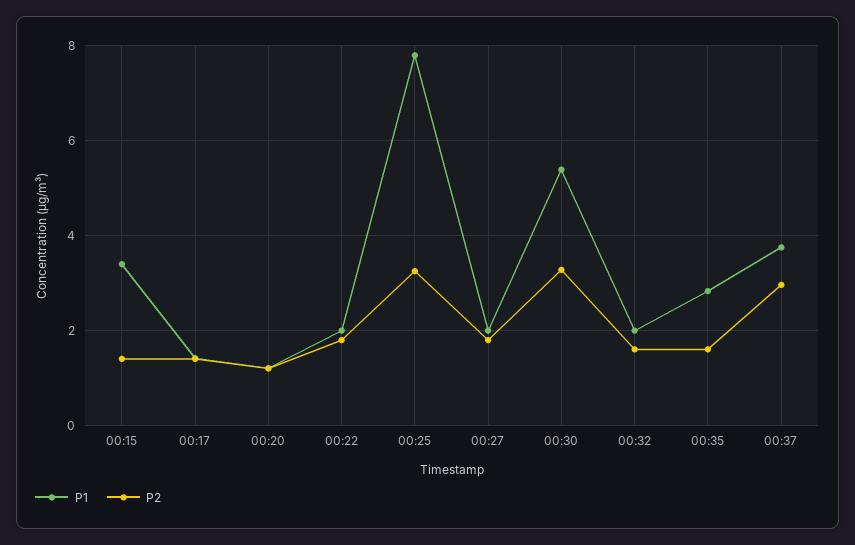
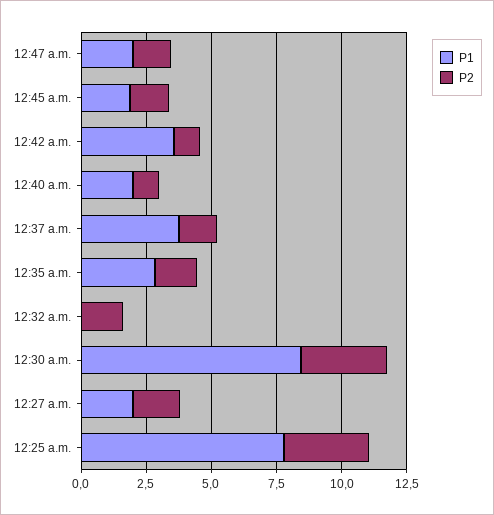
P1, 00:15: 3.4 -> none
P2, 00:15: 1.4 -> none
P1, 00:17: 1.4 -> none
P2, 00:17: 1.4 -> none
P1, 00:20: 1.2 -> none
P2, 00:20: 1.2 -> none
P1, 00:22: 2 -> none
P2, 00:22: 1.8 -> none
P1, 00:30: 5.4 -> 8.5
P1, 00:32: 2 -> 0
P2, 00:37: 3 -> 1.5
P1, 12:47 a.m.: none -> 2
P2, 12:47 a.m.: none -> 1.5
P1, 12:45 a.m.: none -> 2
P2, 12:45 a.m.: none -> 1.5
P1, 12:42 a.m.: none -> 3.5
P2, 12:42 a.m.: none -> 1
P1, 12:40 a.m.: none -> 2
P2, 12:40 a.m.: none -> 1

